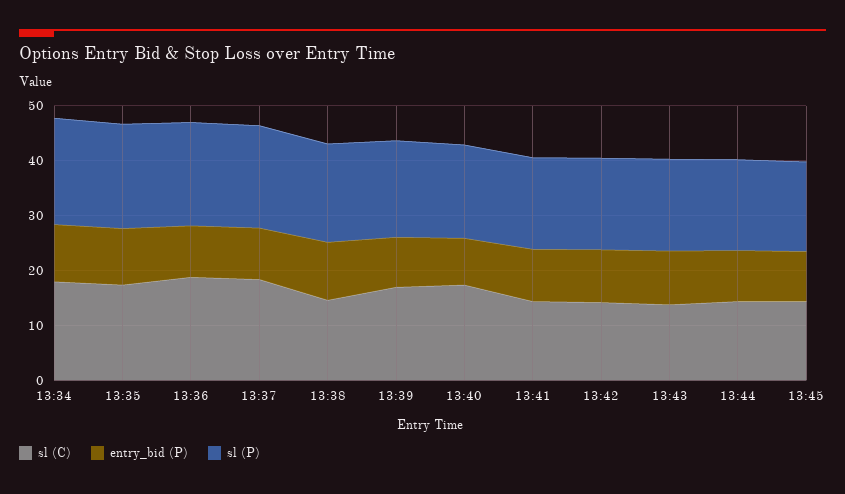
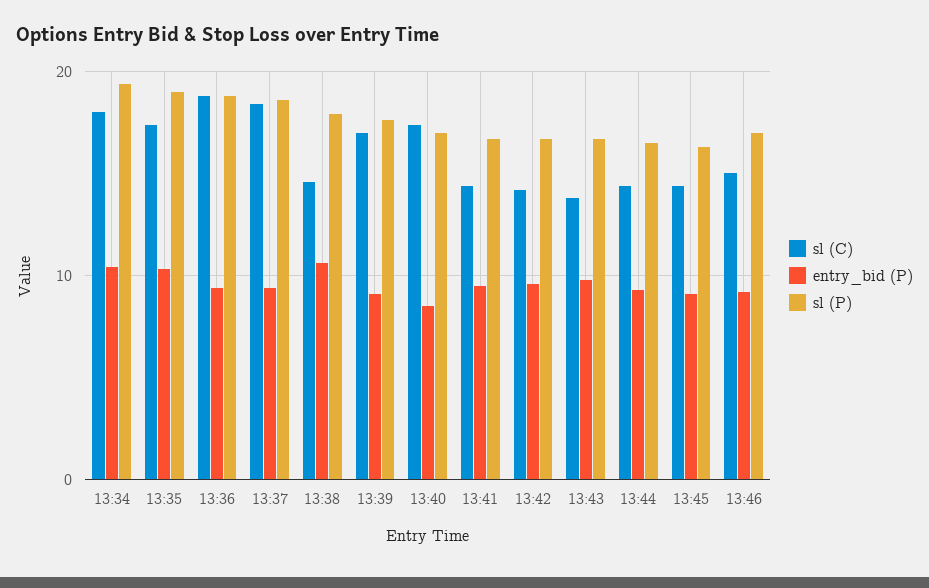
sl (C), 13:46: none -> 15
entry_bid (P), 13:46: none -> 9
sl (P), 13:46: none -> 17

